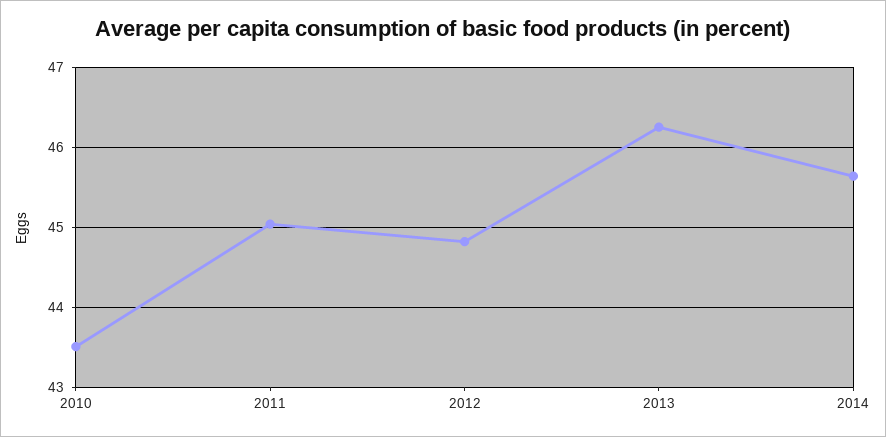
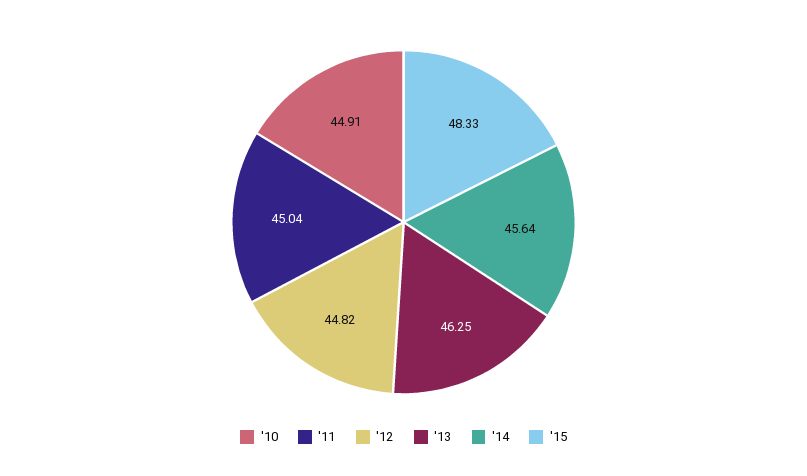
2010: 43.5 -> 44.91
'15: none -> 48.33

